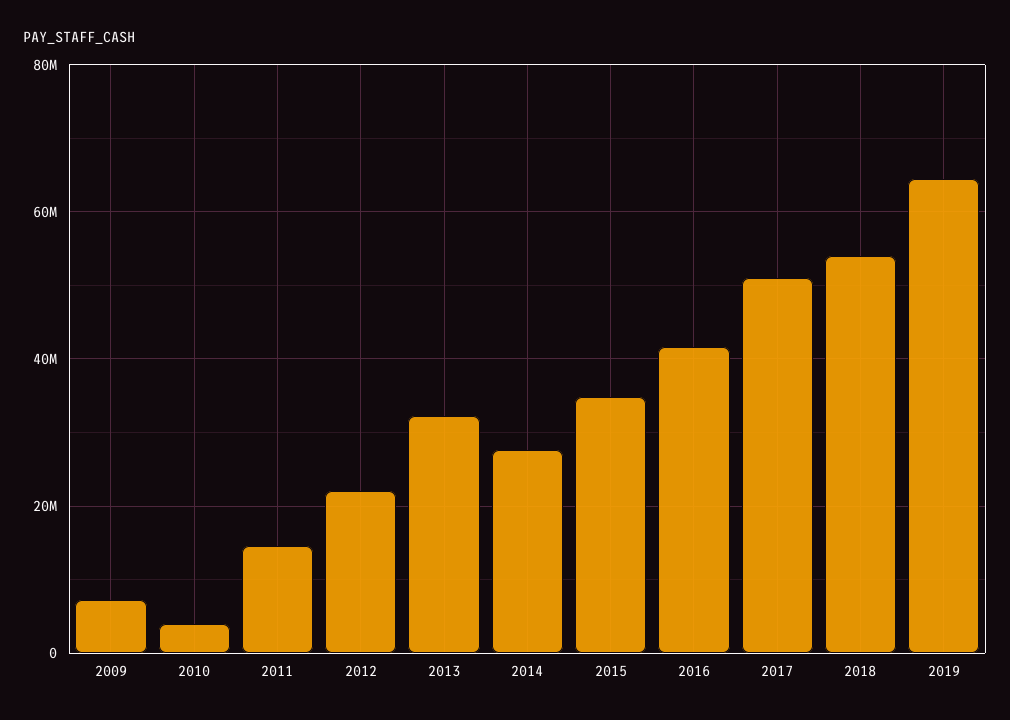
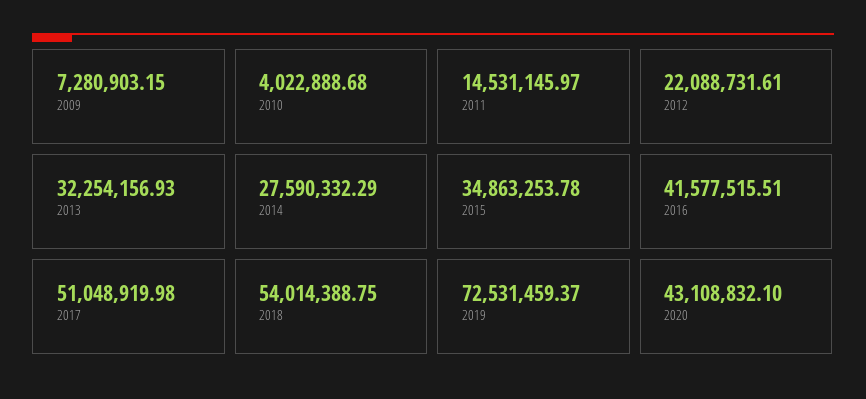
2019: 64000000 -> 72531459.37
2020: none -> 43108832.1

